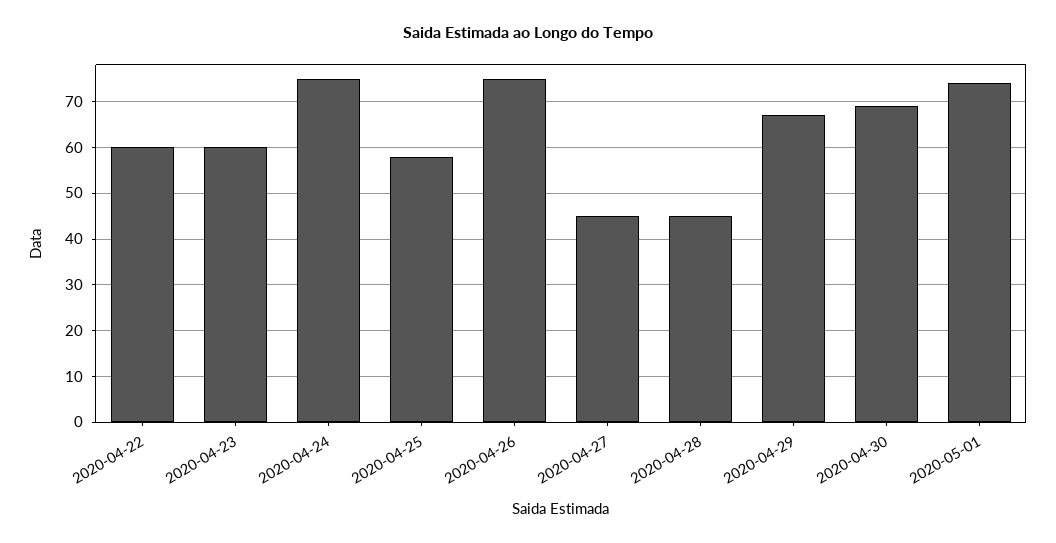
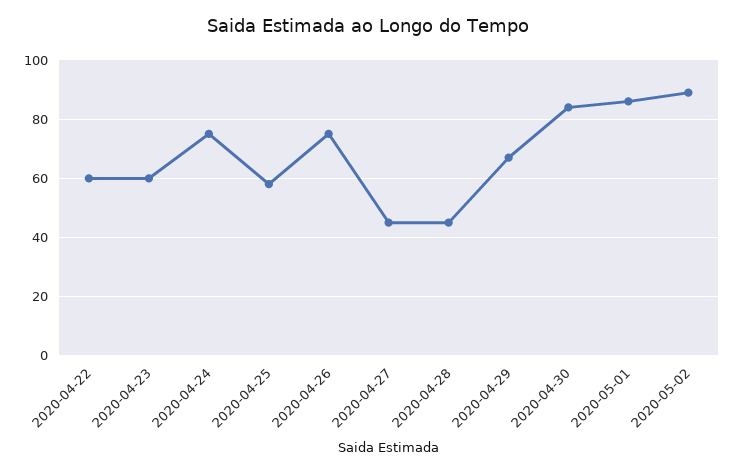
2020-04-30: 70 -> 85
2020-05-01: 75 -> 85
2020-05-02: none -> 90

